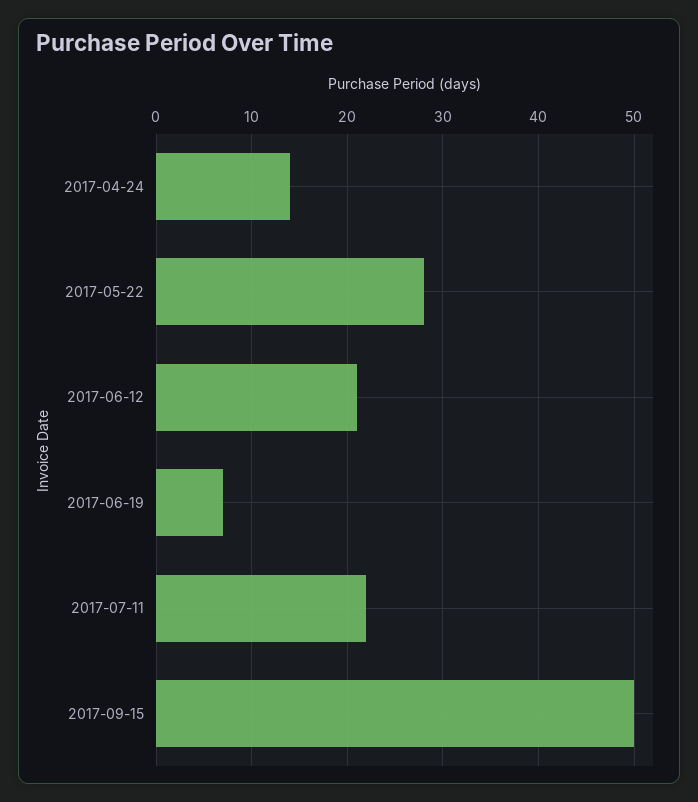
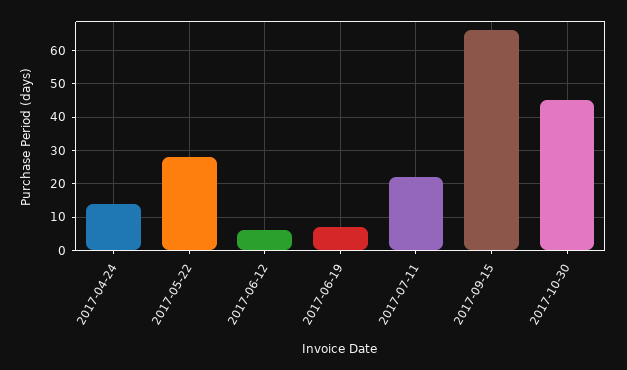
2017-06-12: 21 -> 5
2017-09-15: 50 -> 65
2017-10-30: none -> 45

